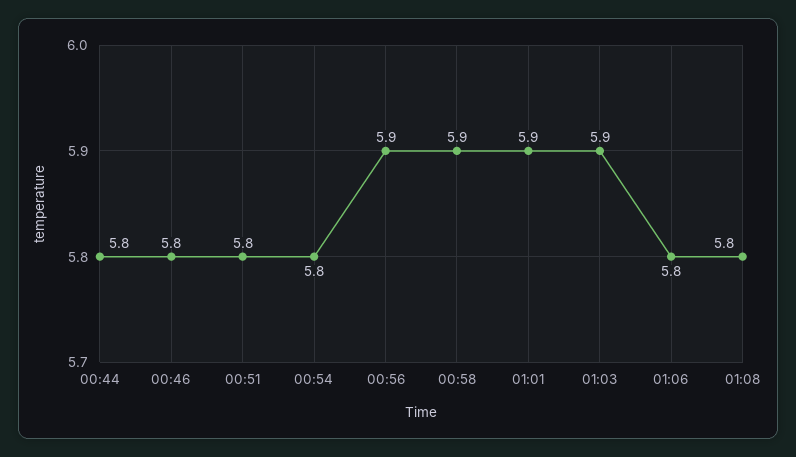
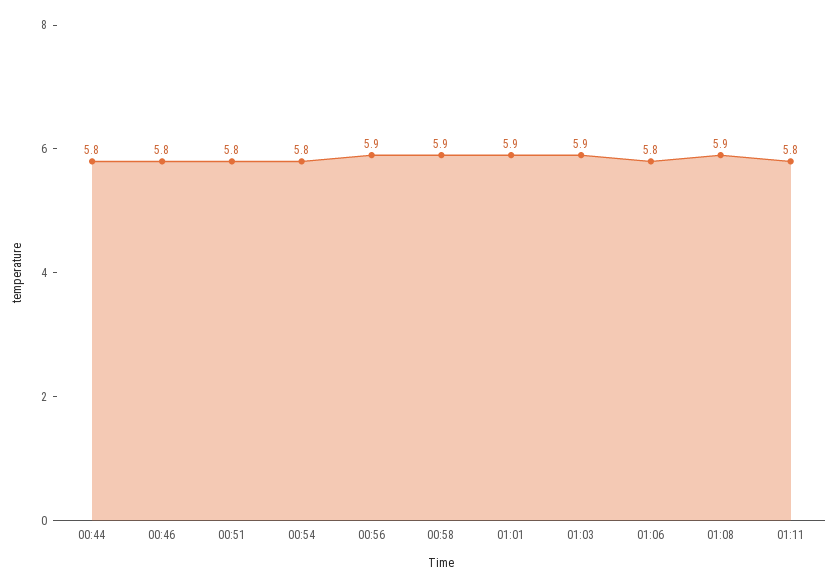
01:08: 5.8 -> 5.9
01:11: none -> 5.8

